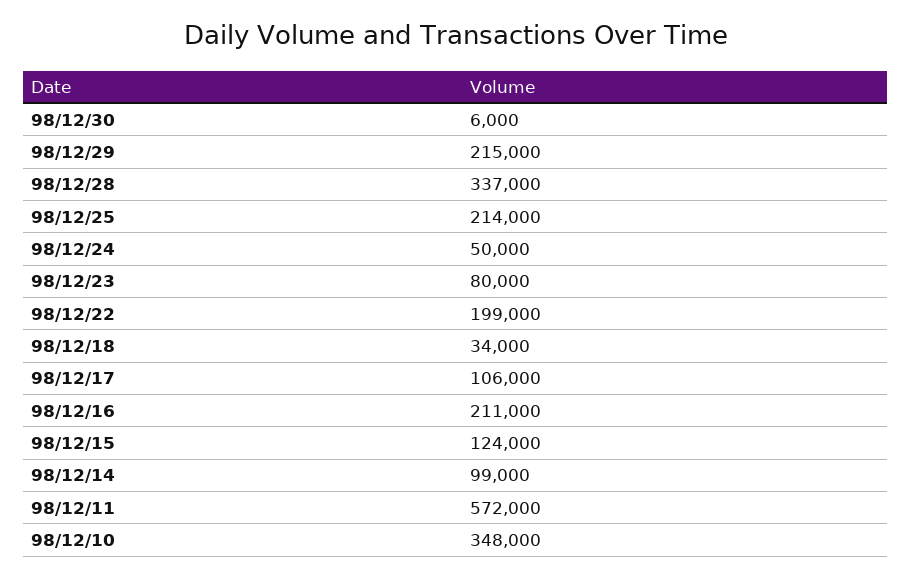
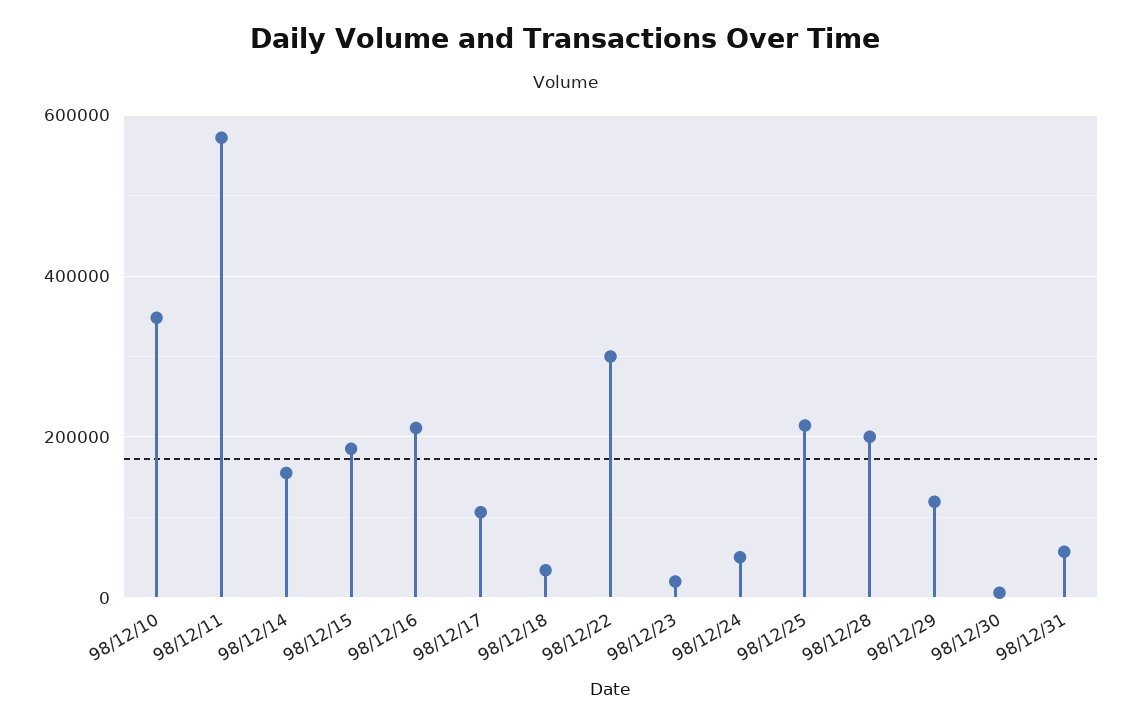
98/12/29: 215000 -> 120000
98/12/28: 337000 -> 200000
98/12/23: 80000 -> 20000
98/12/22: 199000 -> 300000
98/12/15: 124000 -> 180000
98/12/14: 99000 -> 160000
98/12/31: none -> 60000

